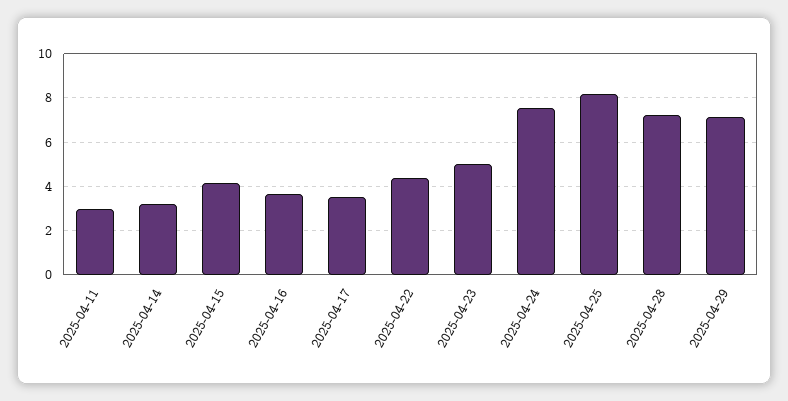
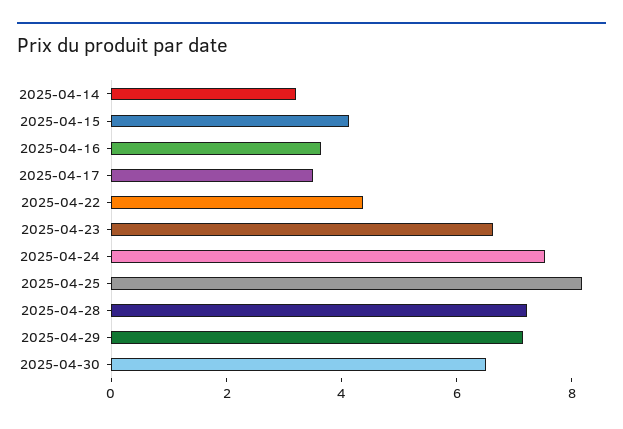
2025-04-11: 3 -> none
2025-04-23: 5 -> 6.5
2025-04-30: none -> 6.5

